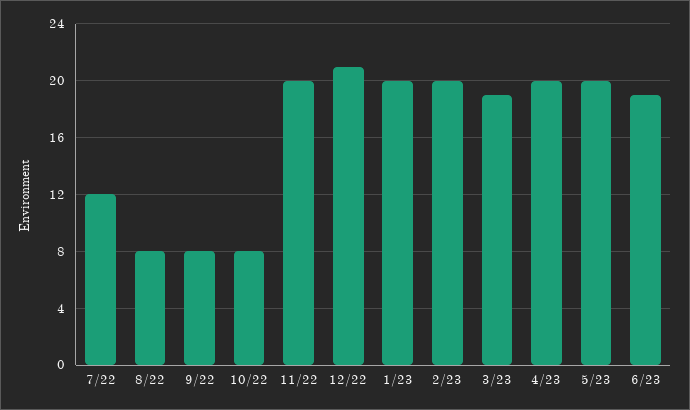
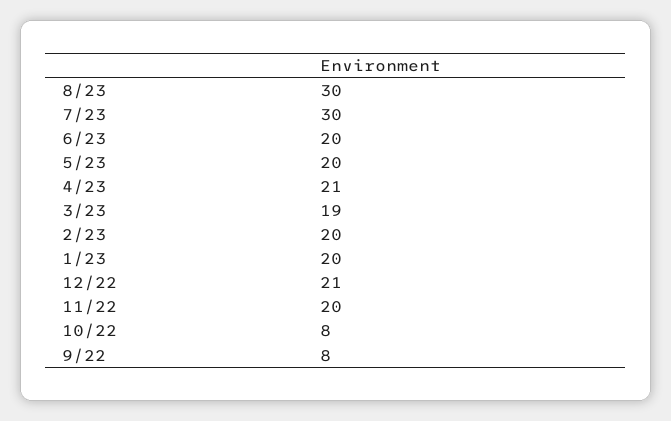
7/22: 12 -> none
8/22: 8 -> none
4/23: 20 -> 21
6/23: 19 -> 20
8/23: none -> 30
7/23: none -> 30

